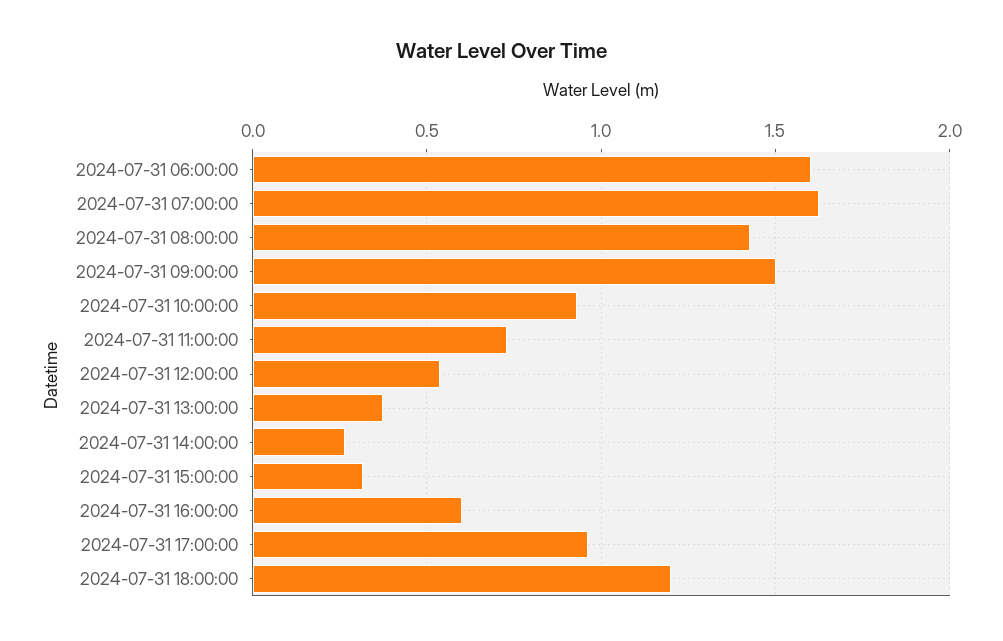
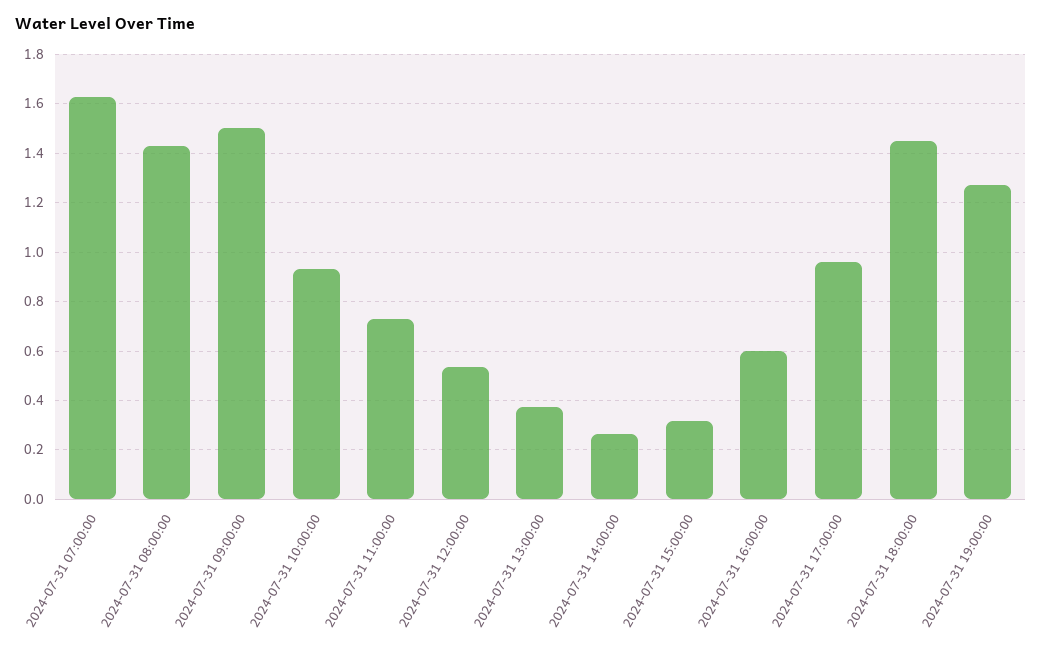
2024-07-31 06:00:00: 1.6 -> none
2024-07-31 18:00:00: 1.2 -> 1.45
2024-07-31 19:00:00: none -> 1.275

